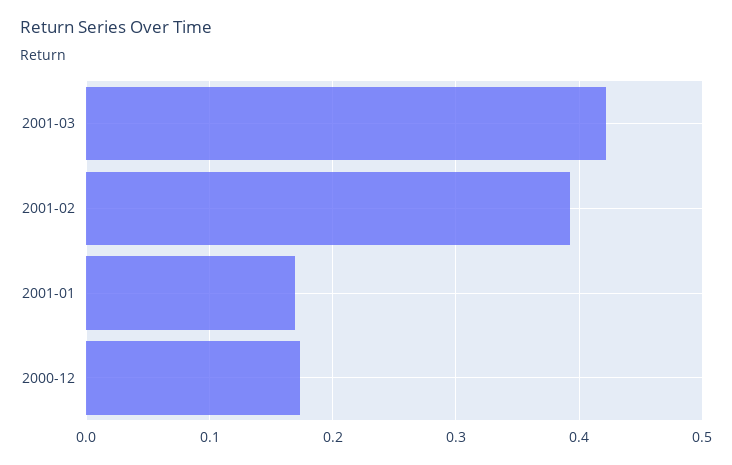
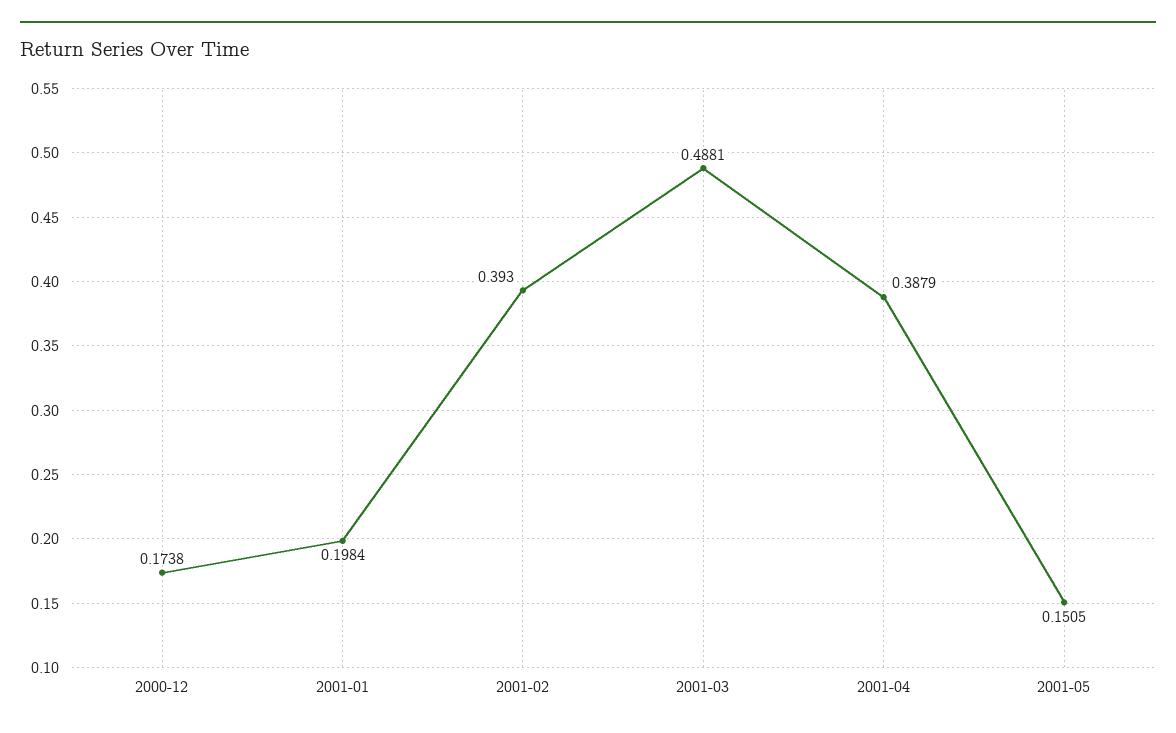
2001-03: 0.42 -> 0.4881
2001-01: 0.17 -> 0.1984
2001-04: none -> 0.3879
2001-05: none -> 0.1505

